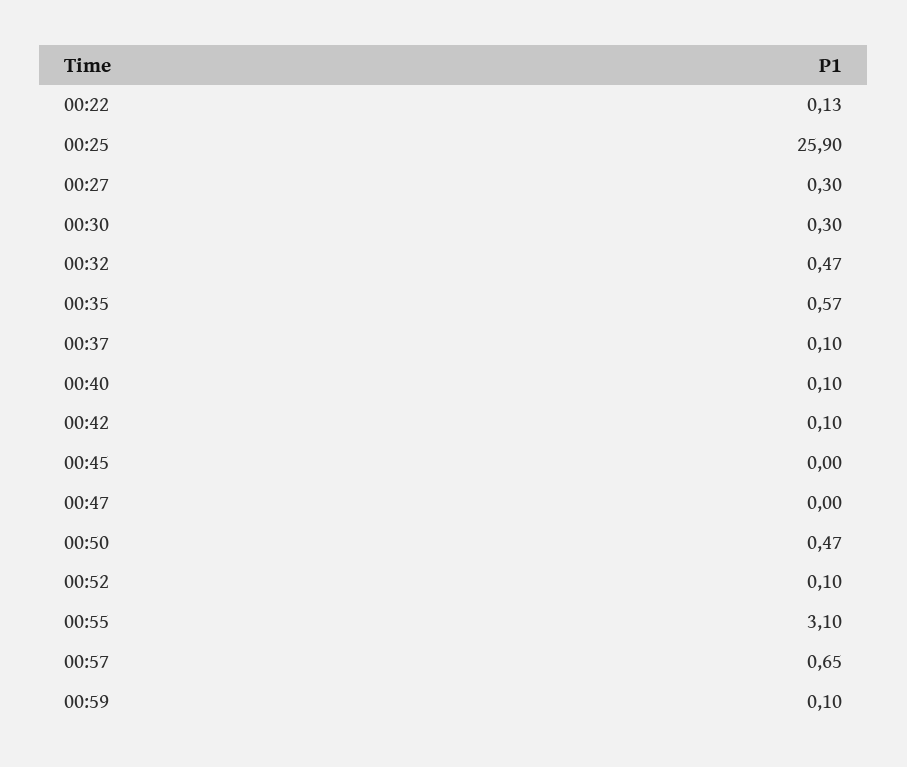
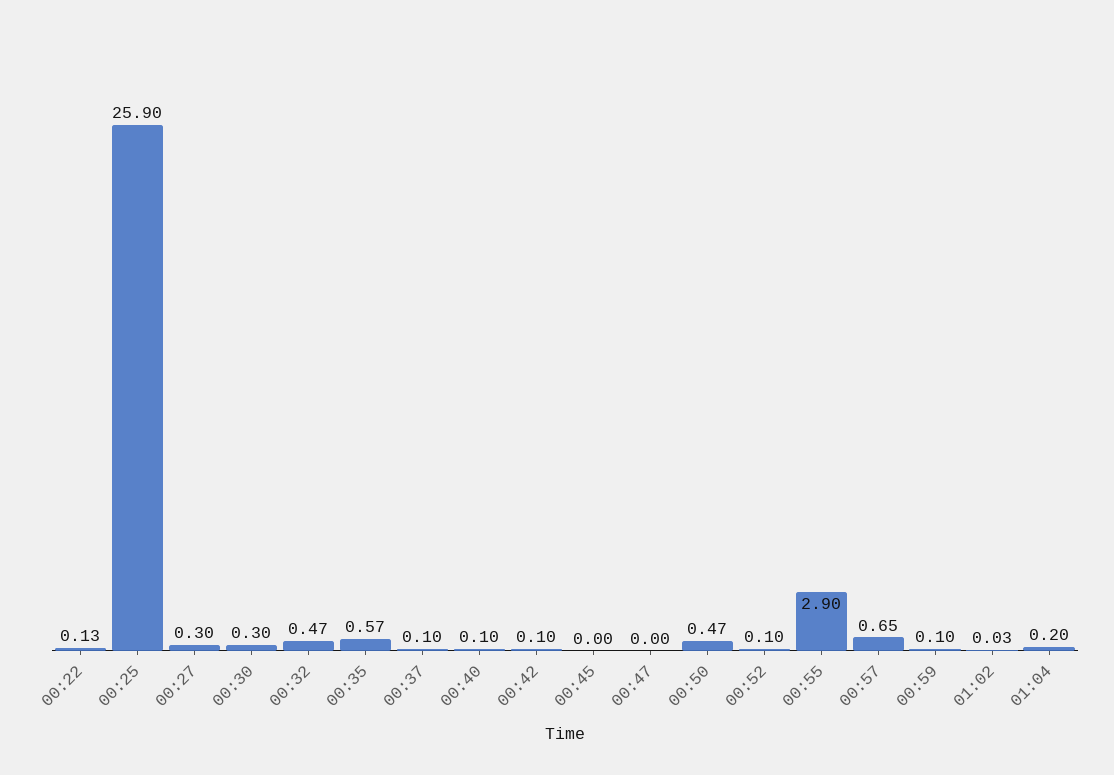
00:55: 3.1 -> 2.9
01:02: none -> 0.03
01:04: none -> 0.2

